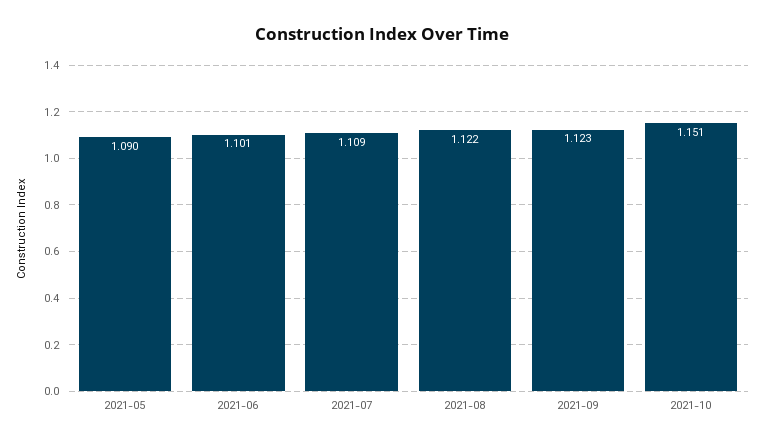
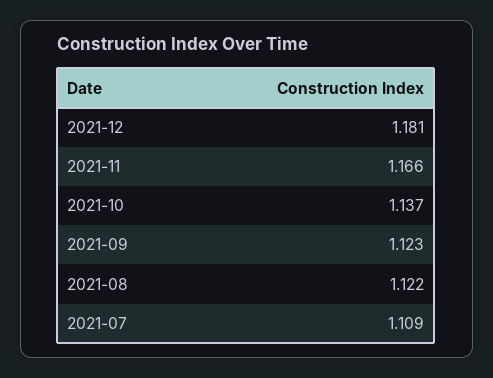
2021-05: 1.09 -> none
2021-06: 1.101 -> none
2021-10: 1.151 -> 1.137
2021-12: none -> 1.181
2021-11: none -> 1.166

